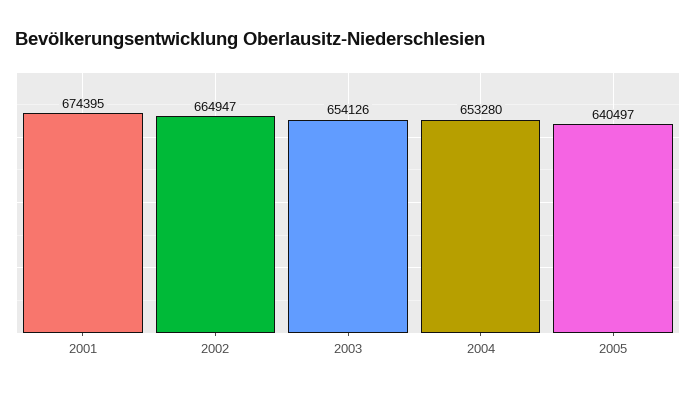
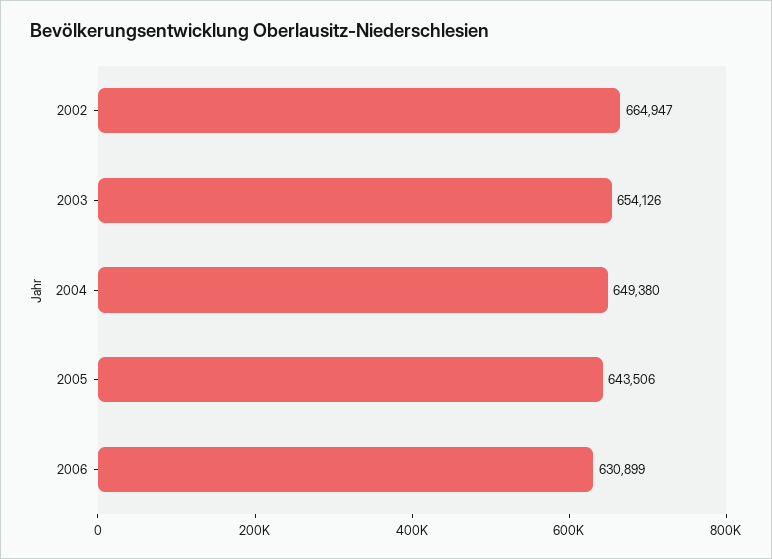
2001: 674395 -> none
2004: 653280 -> 649380
2005: 640497 -> 643506
2006: none -> 630899

